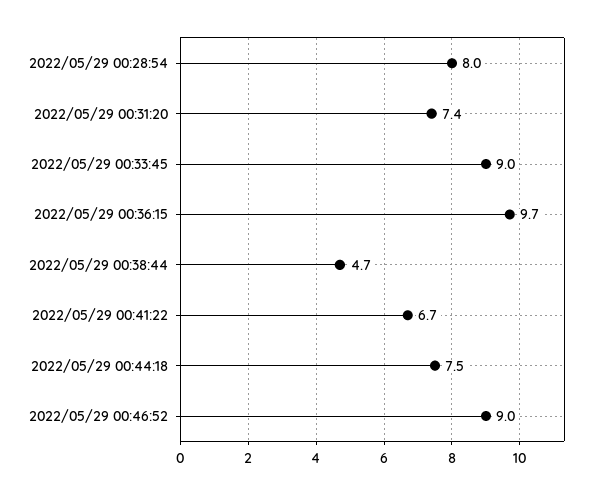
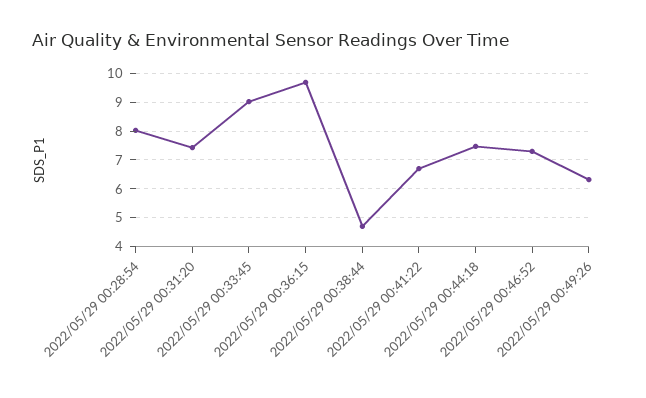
2022/05/29 00:46:52: 9 -> 7.25
2022/05/29 00:49:26: none -> 6.25

